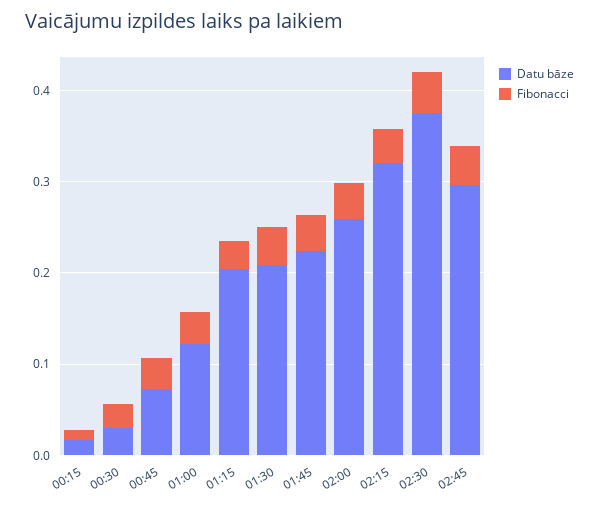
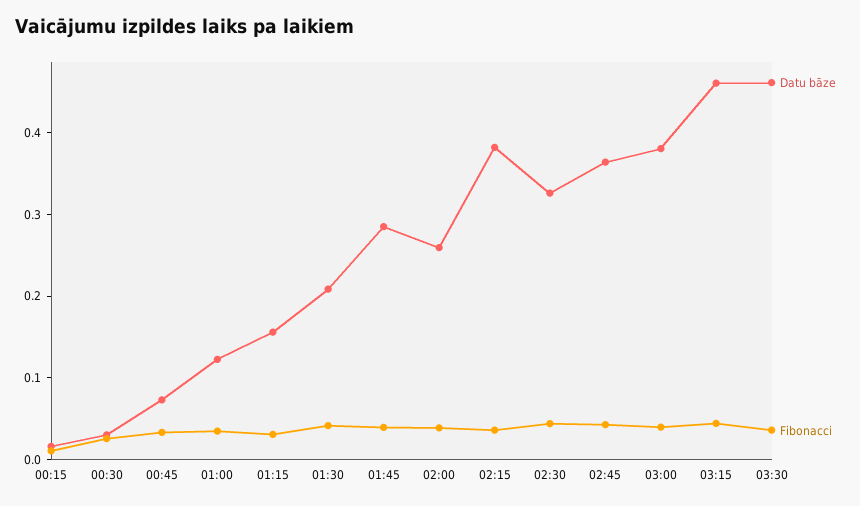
Datu bāze, 01:15: 0.2 -> 0.16
Datu bāze, 01:45: 0.22 -> 0.28
Datu bāze, 02:15: 0.32 -> 0.38
Datu bāze, 02:30: 0.38 -> 0.32
Datu bāze, 02:45: 0.3 -> 0.36
Datu bāze, 03:00: none -> 0.38
Fibonacci, 03:00: none -> 0.04
Datu bāze, 03:15: none -> 0.46
Fibonacci, 03:15: none -> 0.04
Datu bāze, 03:30: none -> 0.46
Fibonacci, 03:30: none -> 0.04

